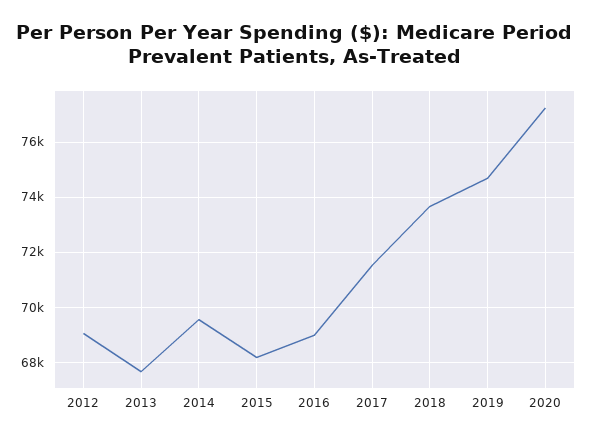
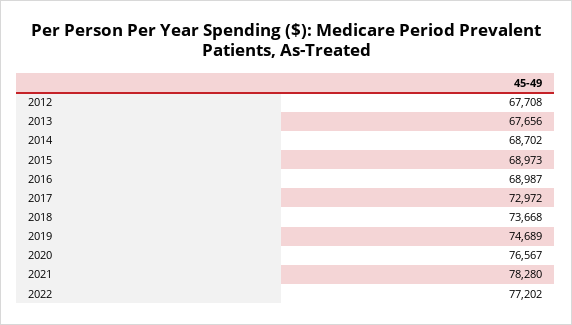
2012: 69000 -> 67708
2014: 69500 -> 68702
2015: 68250 -> 68973
2017: 71500 -> 72972
2020: 77250 -> 76567
2021: none -> 78280
2022: none -> 77202

